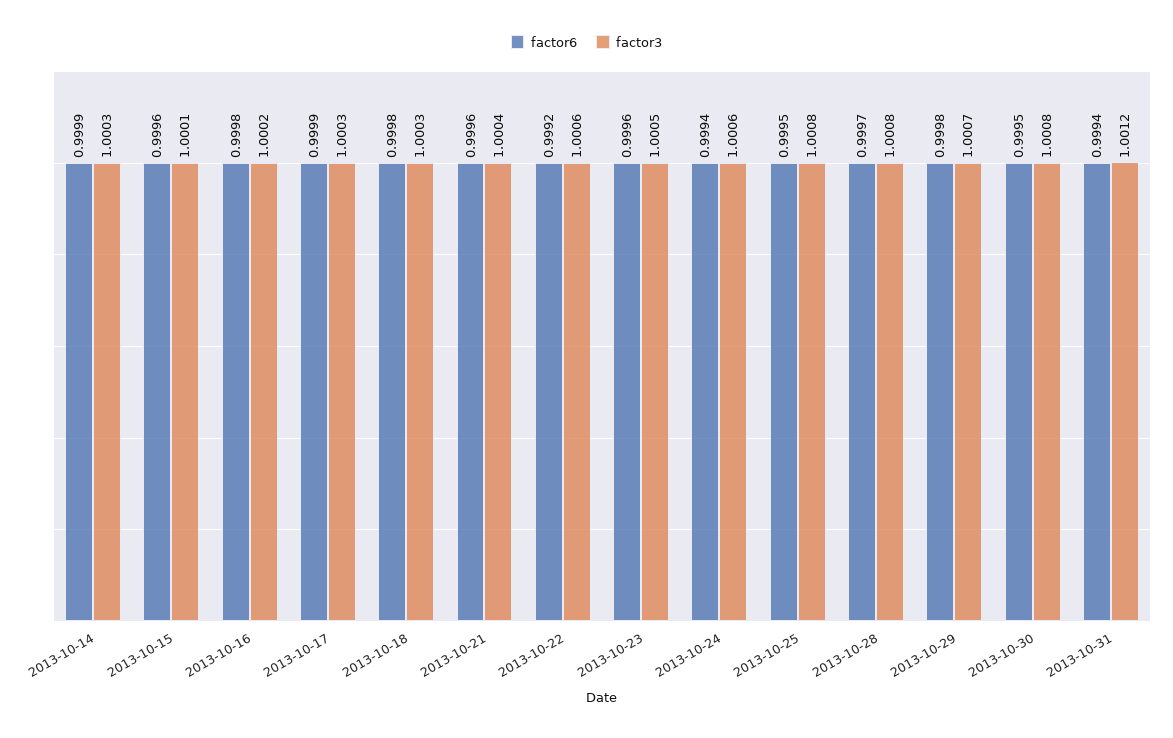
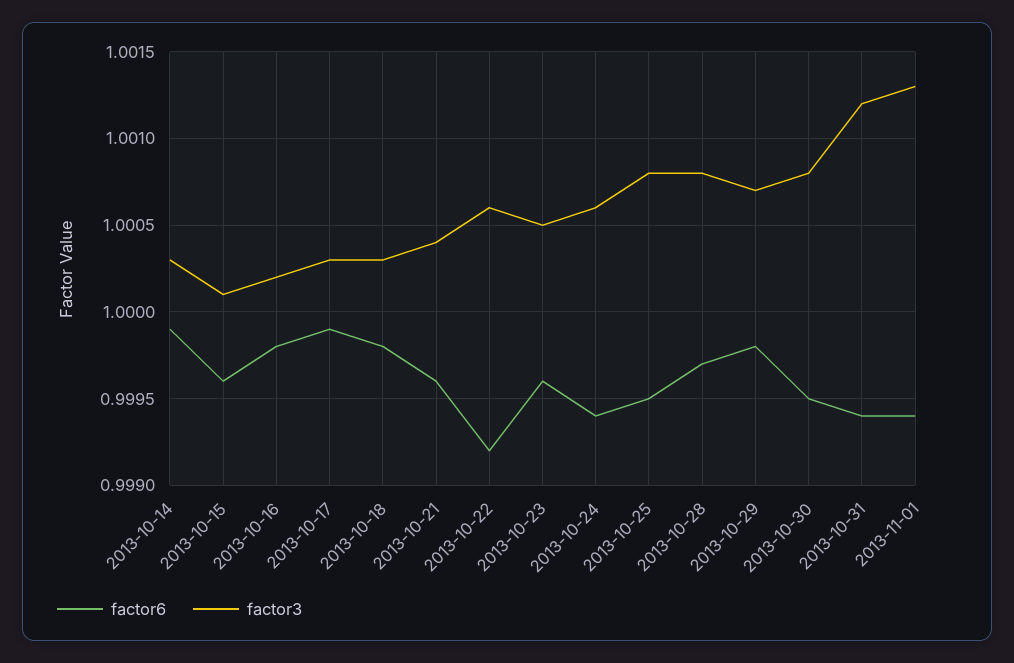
factor6, 2013-11-01: none -> 0.9994
factor3, 2013-11-01: none -> 1.0013

